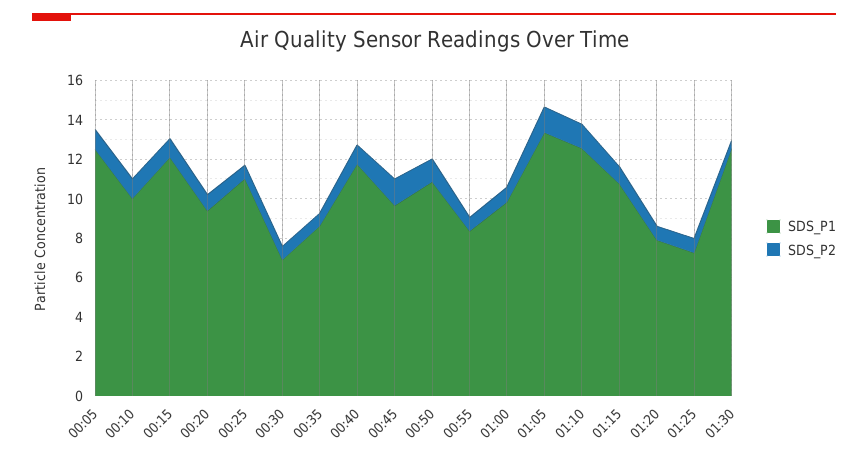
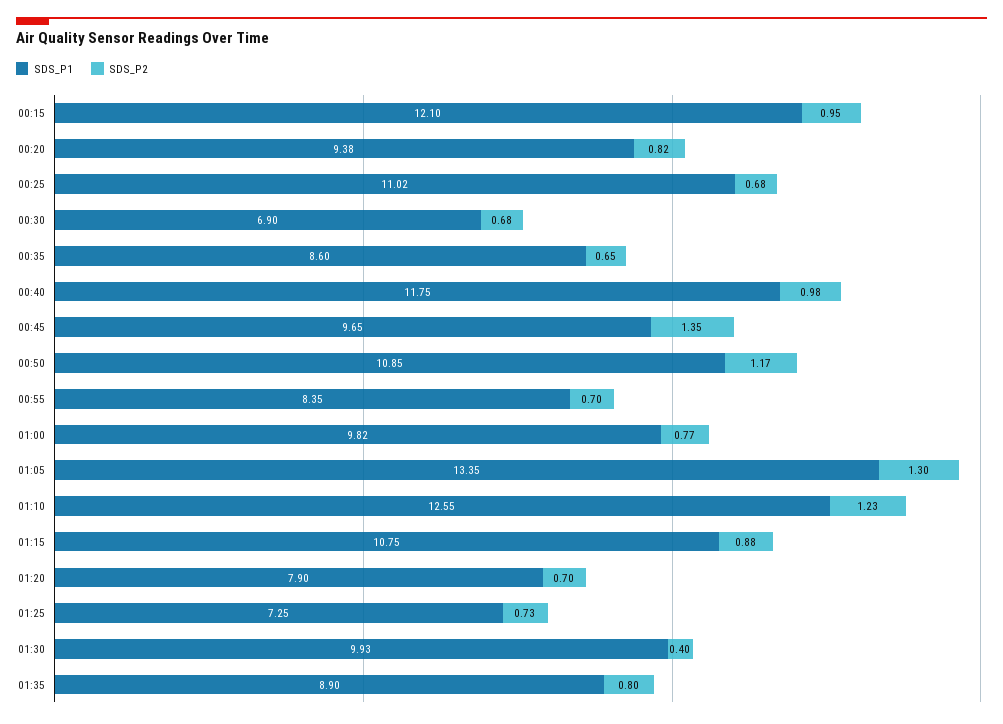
SDS_P1, 00:05: 12.5 -> none
SDS_P2, 00:05: 1 -> none
SDS_P1, 00:10: 10 -> none
SDS_P2, 00:10: 1 -> none
SDS_P1, 01:30: 12.5 -> 9.93
SDS_P1, 01:35: none -> 8.9
SDS_P2, 01:35: none -> 0.8

